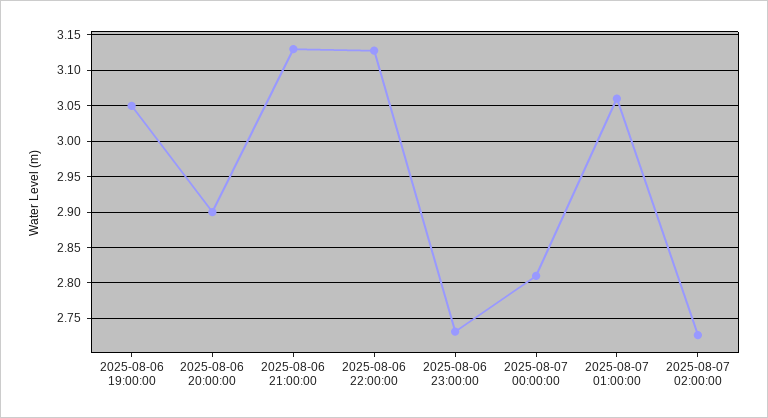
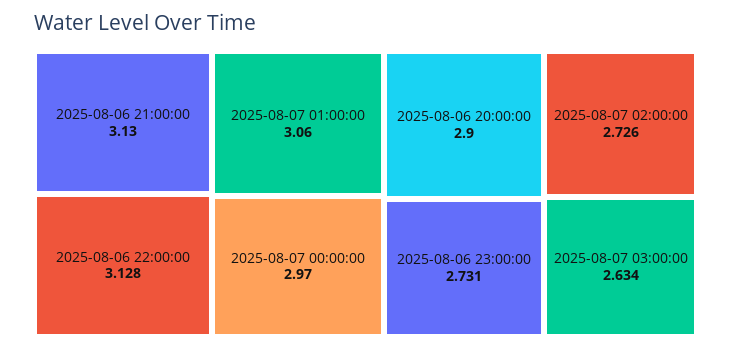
2025-08-06 19:00:00: 3.05 -> none
2025-08-07 00:00:00: 2.81 -> 2.97
2025-08-07 03:00:00: none -> 2.634

